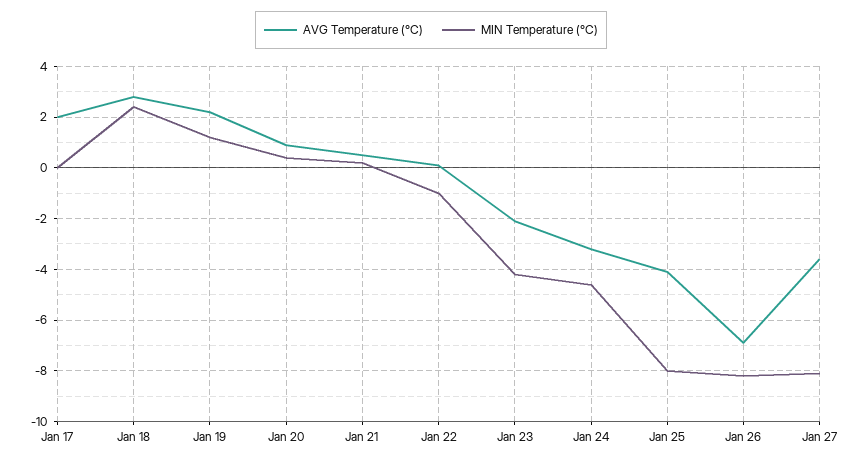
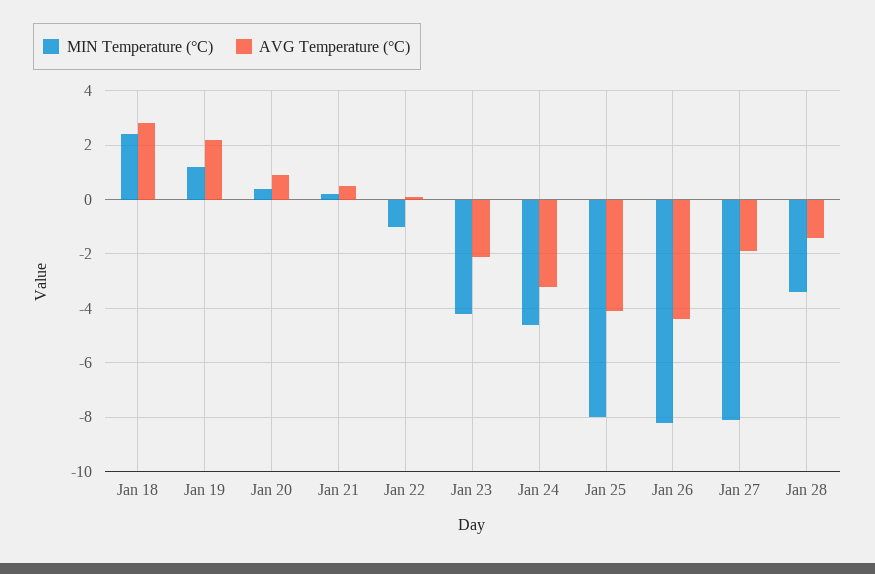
AVG Temperature (°C), Jan 17: 2 -> none
MIN Temperature (°C), Jan 17: 0 -> none
AVG Temperature (°C), Jan 26: -7 -> -4.5
AVG Temperature (°C), Jan 27: -3.5 -> -2
MIN Temperature (°C), Jan 28: none -> -3.5
AVG Temperature (°C), Jan 28: none -> -1.5

